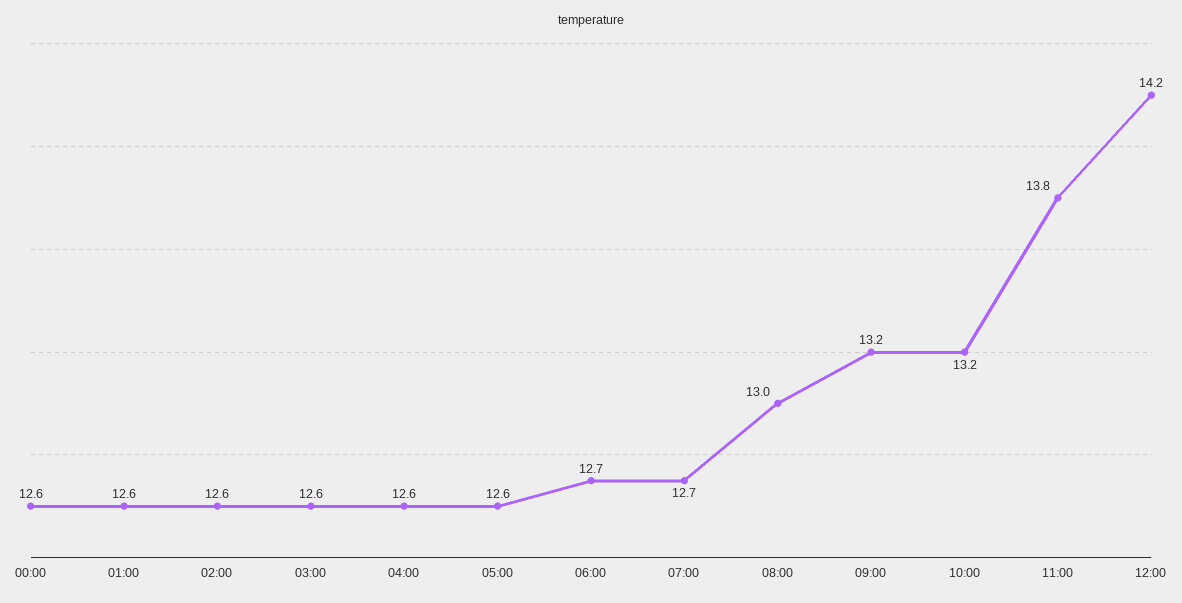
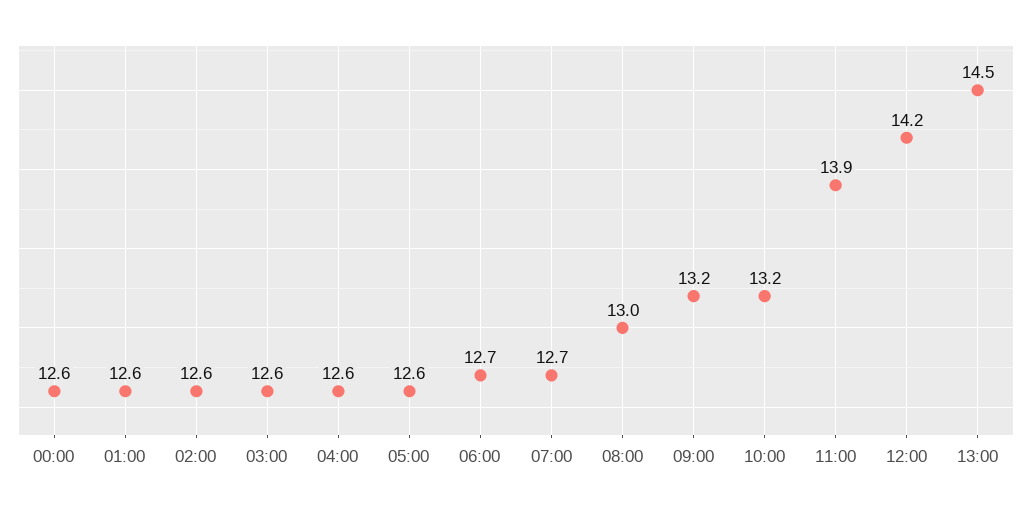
11:00: 13.8 -> 13.9
13:00: none -> 14.5

